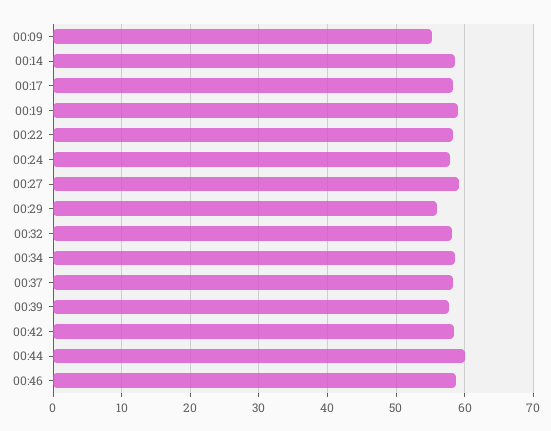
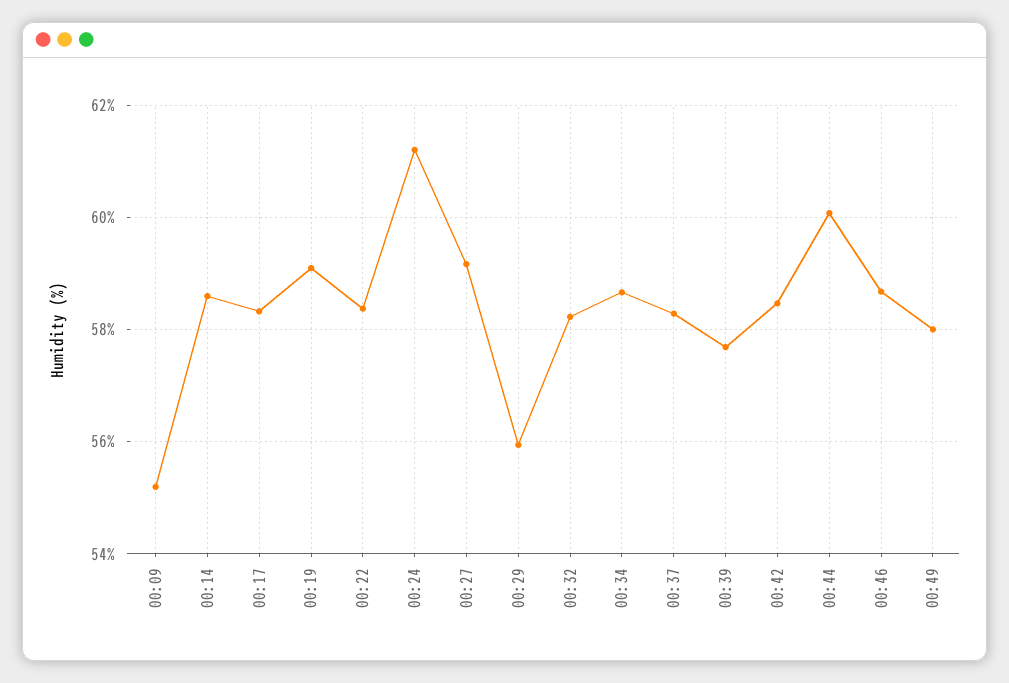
00:24: 58 -> 61.2
00:49: none -> 58

